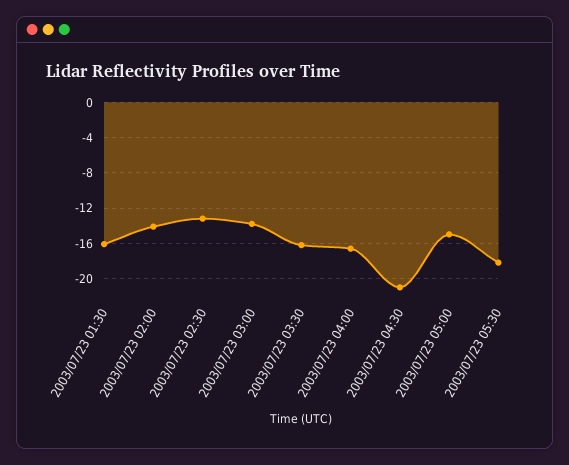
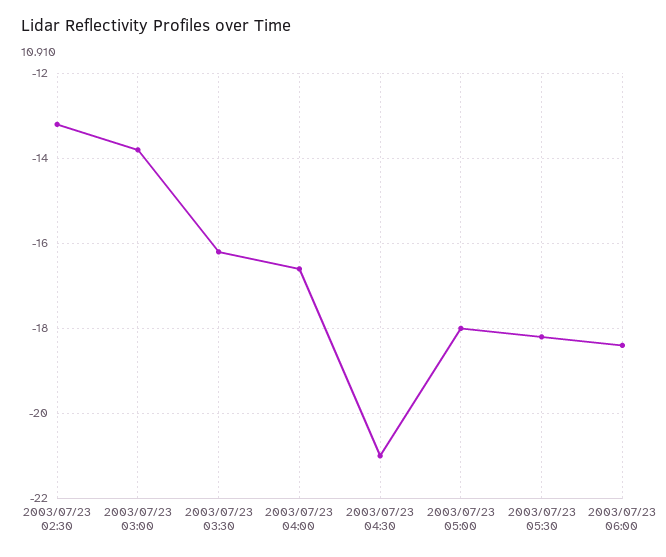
2003/07/23 01:30: -16 -> none
2003/07/23 02:00: -14 -> none
2003/07/23 05:00: -15 -> -18
2003/07/23 06:00: none -> -18.5

